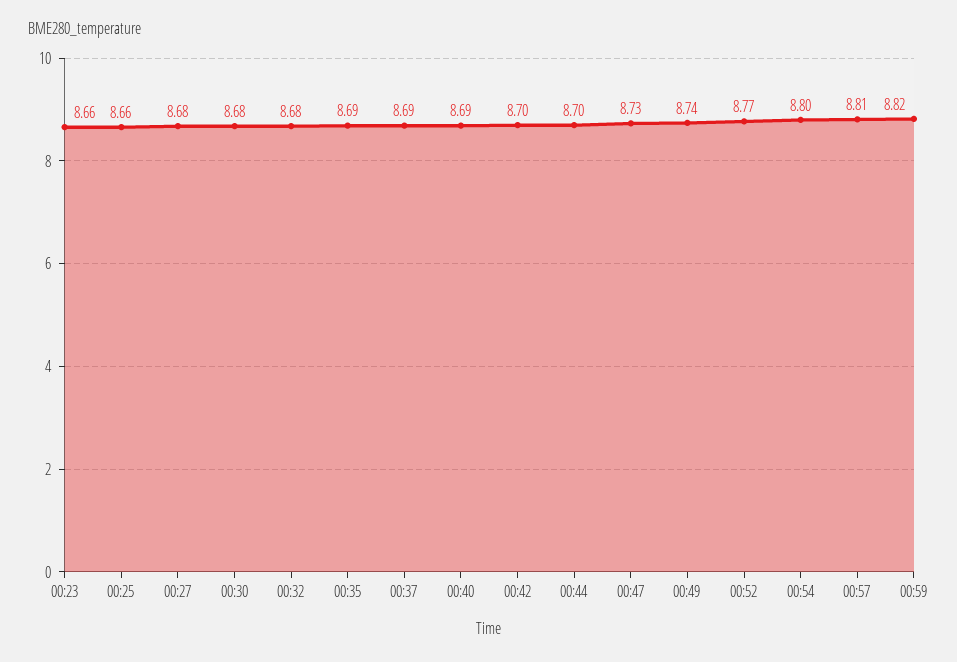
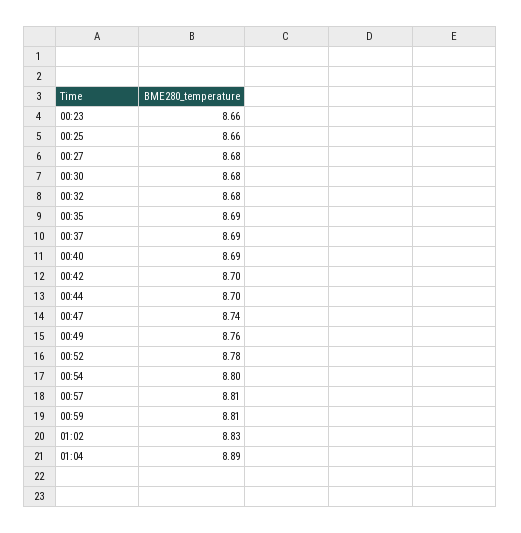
00:47: 8.73 -> 8.74
00:49: 8.74 -> 8.76
00:52: 8.77 -> 8.78
00:59: 8.82 -> 8.81
01:02: none -> 8.83
01:04: none -> 8.89

